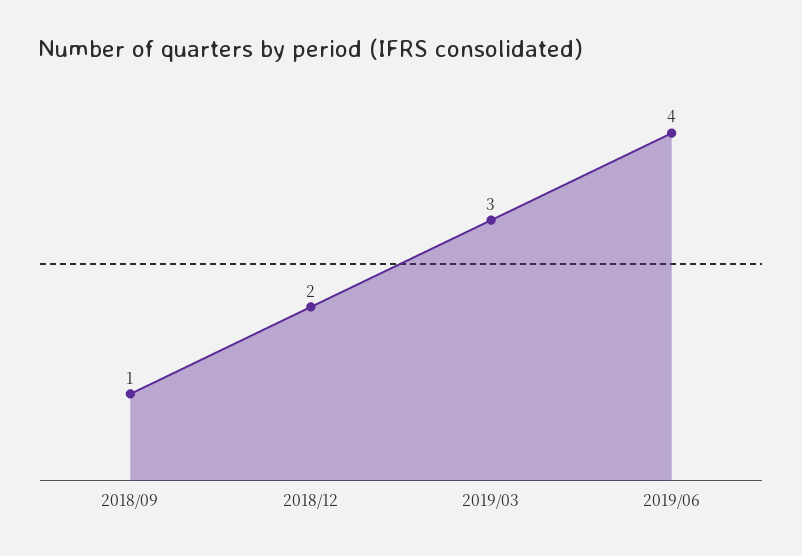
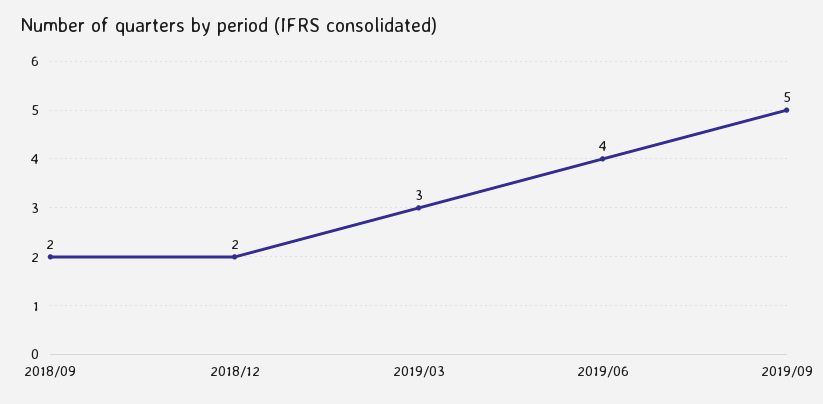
2018/09: 1 -> 2
2019/09: none -> 5

